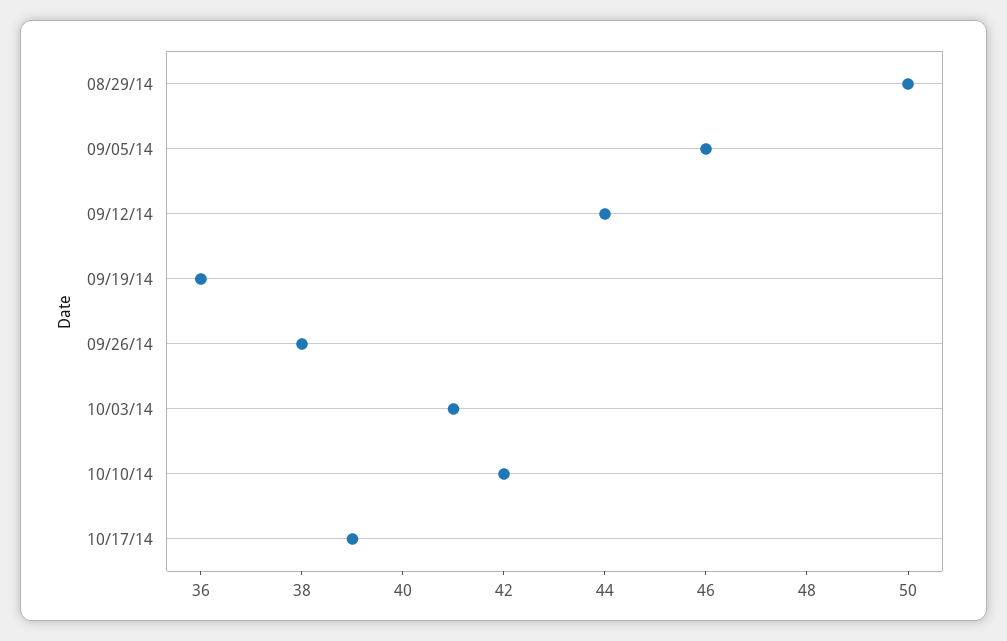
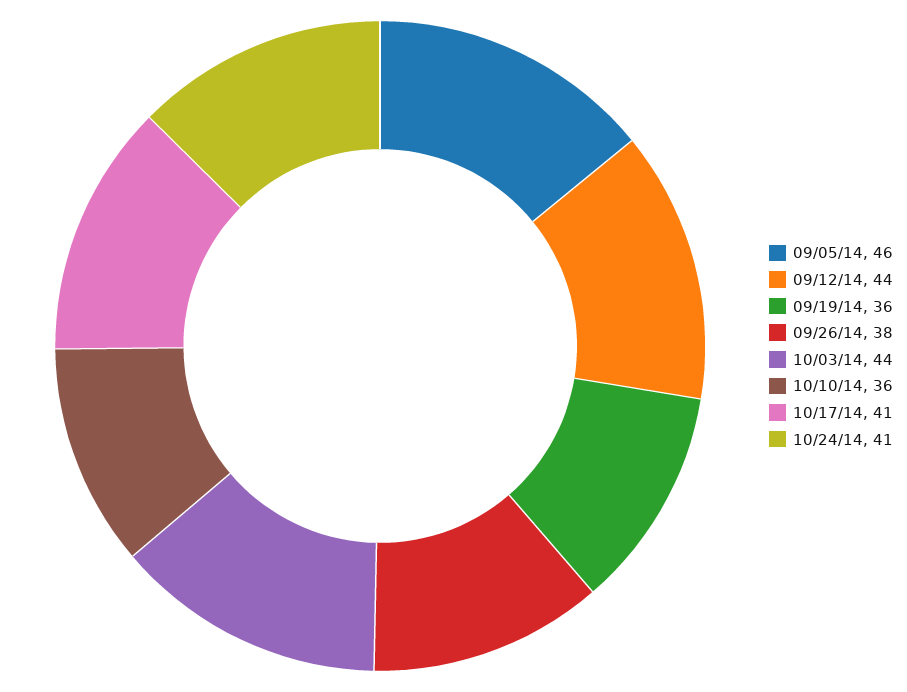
08/29/14: 50 -> none
10/03/14: 41 -> 44
10/10/14: 42 -> 36
10/17/14: 39 -> 41
10/24/14: none -> 41

